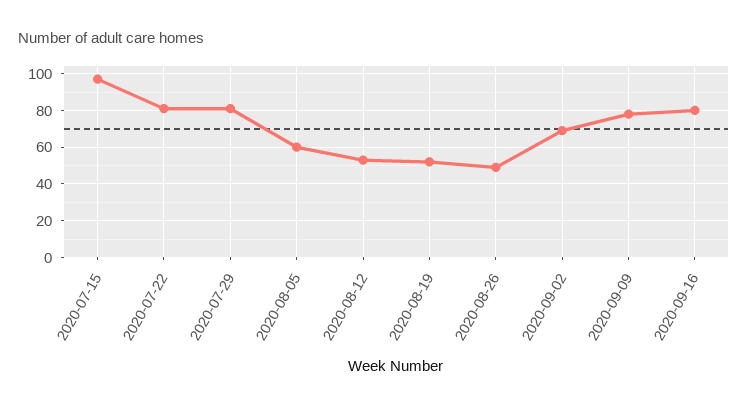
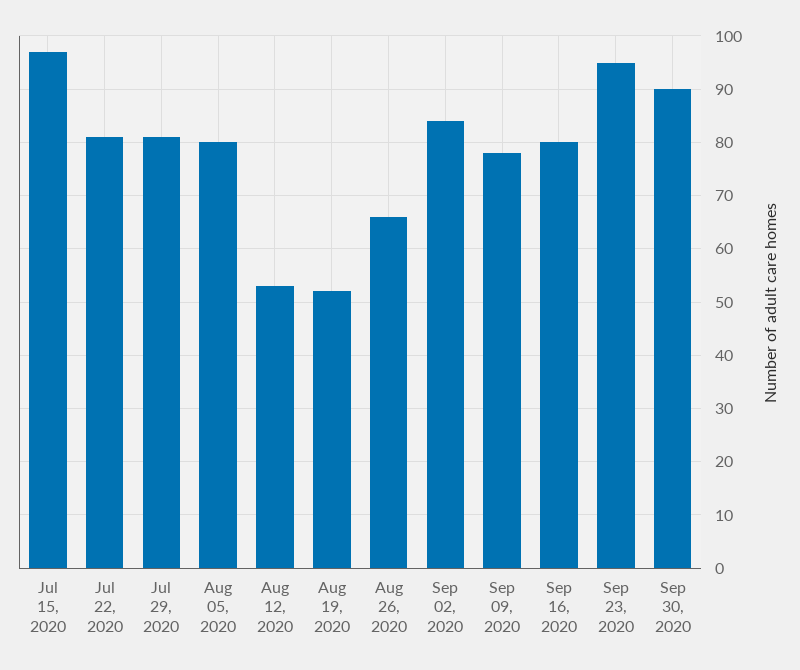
2020-08-05: 60 -> 80
2020-08-26: 50 -> 65
2020-09-02: 70 -> 85
Sep 23, 2020: none -> 95
Sep 30, 2020: none -> 90

